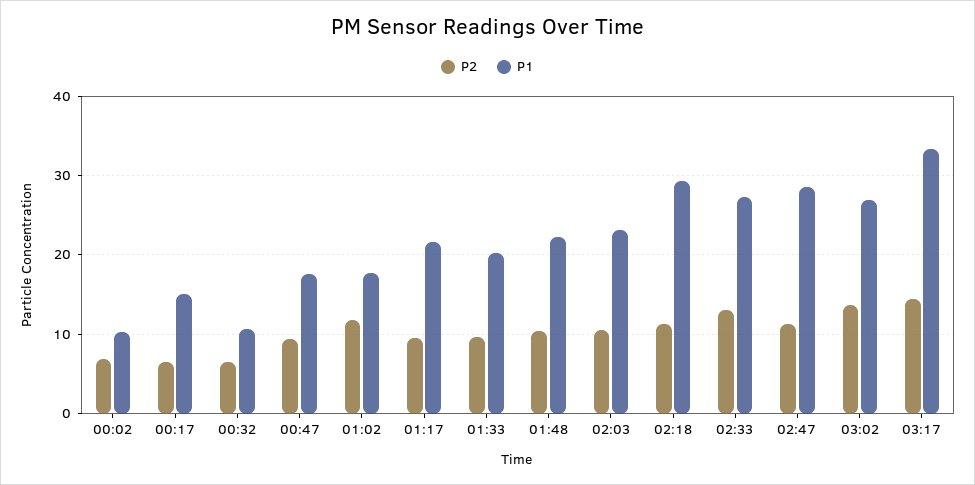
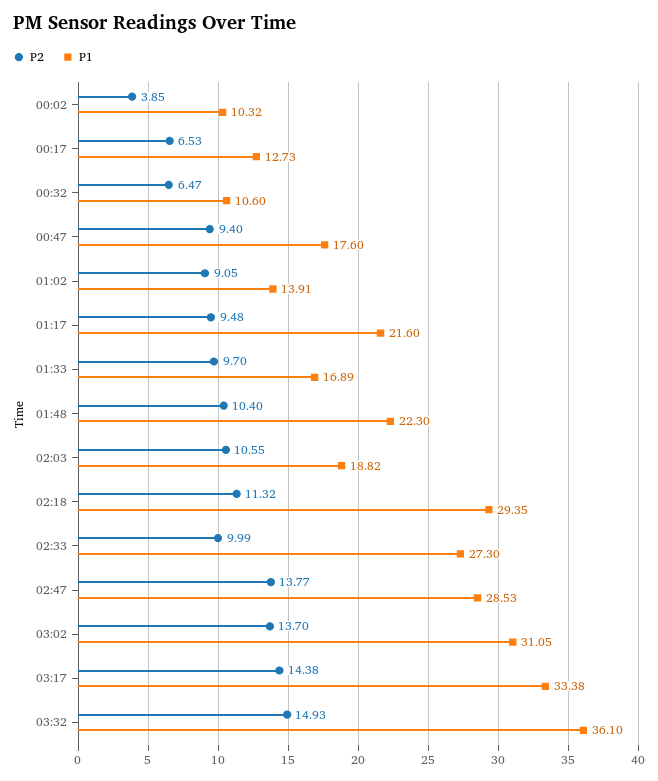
P2, 00:02: 7 -> 3.85
P1, 00:17: 15 -> 12.73
P2, 01:02: 12 -> 9.05
P1, 01:02: 18 -> 13.91
P1, 01:33: 20 -> 16.89
P1, 02:03: 23 -> 18.82
P2, 02:33: 13 -> 9.99
P2, 02:47: 11 -> 13.77
P1, 03:02: 27 -> 31.05
P2, 03:32: none -> 14.93
P1, 03:32: none -> 36.1

